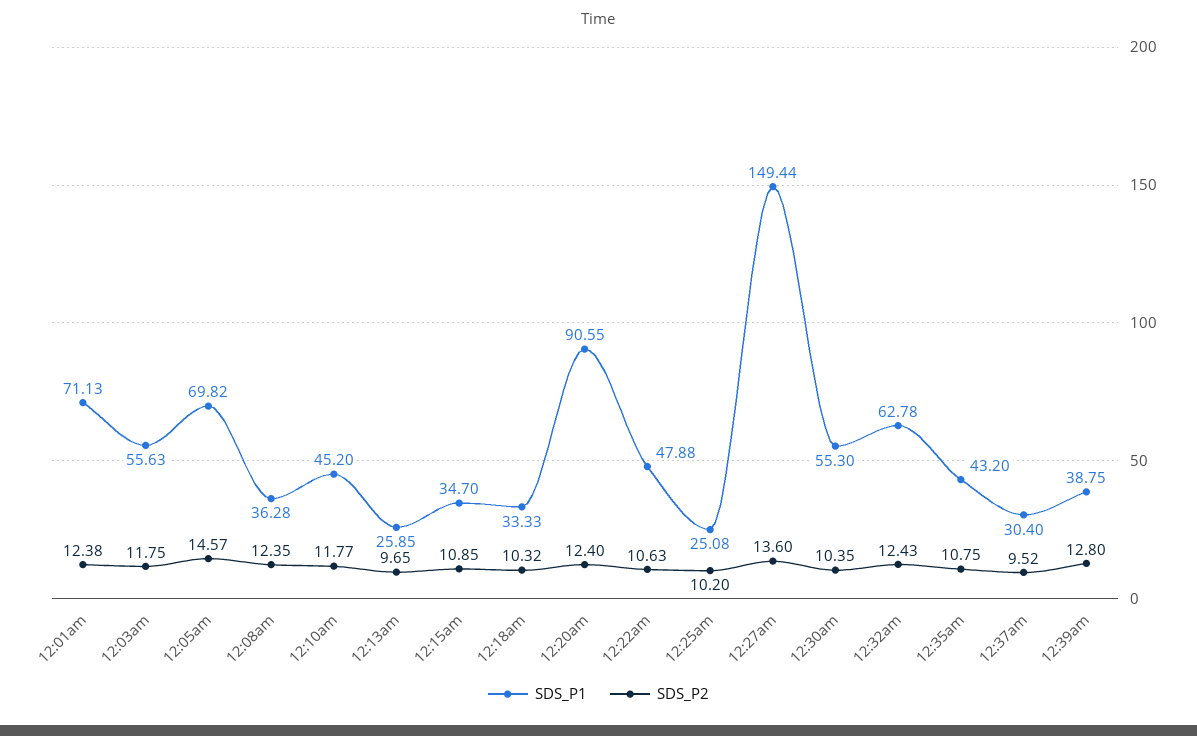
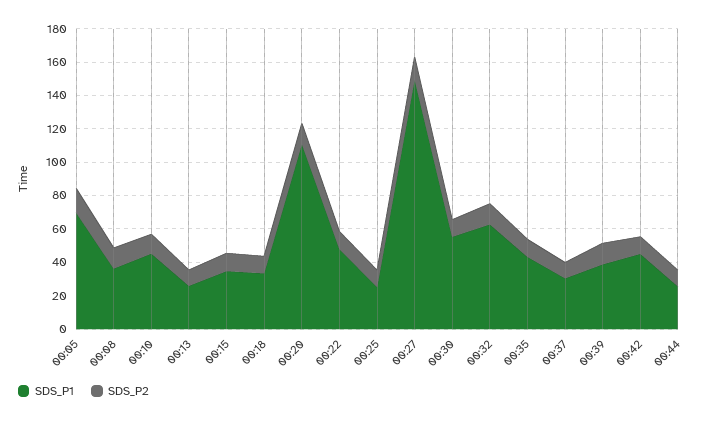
SDS_P1, 12:01am: 71.13 -> none
SDS_P2, 12:01am: 12.38 -> none
SDS_P1, 12:03am: 55.63 -> none
SDS_P2, 12:03am: 11.75 -> none
SDS_P1, 12:20am: 90.55 -> 110
SDS_P1, 00:42: none -> 45
SDS_P2, 00:42: none -> 10
SDS_P1, 00:44: none -> 25
SDS_P2, 00:44: none -> 10

